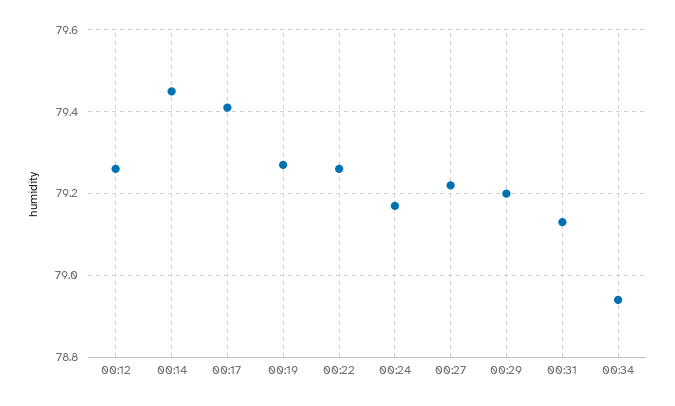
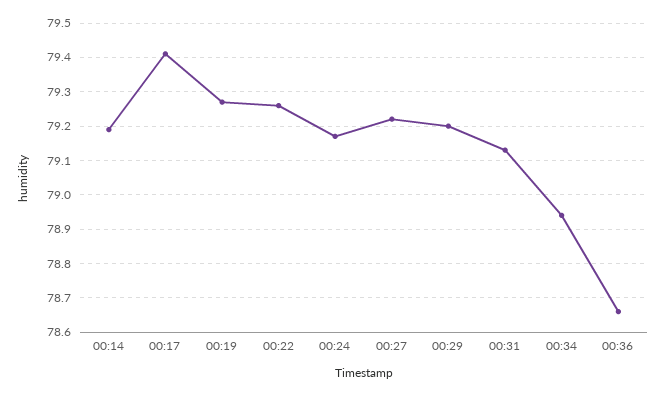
00:12: 79.25 -> none
00:14: 79.45 -> 79.2
00:36: none -> 78.65

